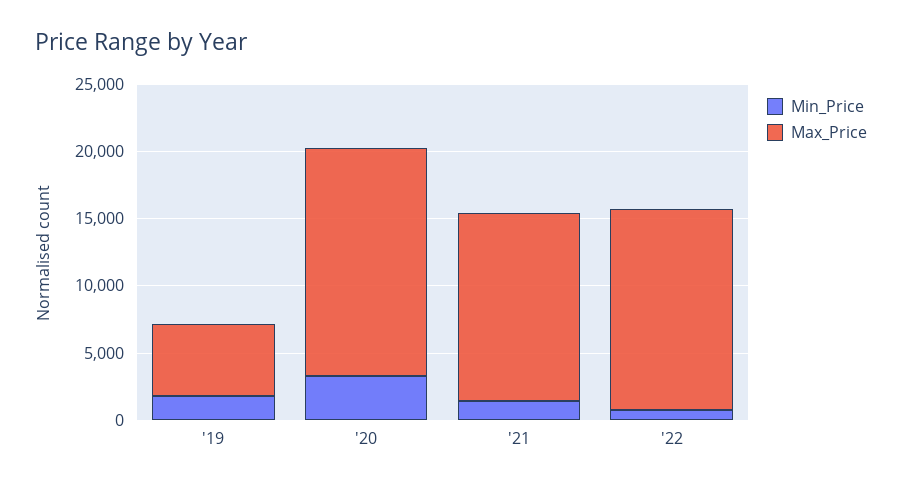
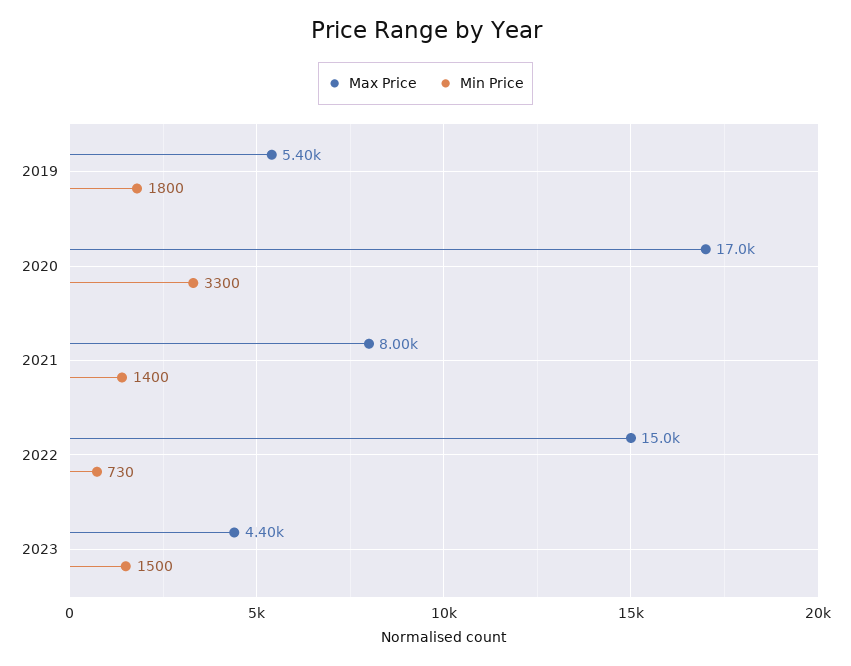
Max_Price, '21: 14000 -> 8000
Max_Price, 2023: none -> 4400
Min_Price, 2023: none -> 1500

